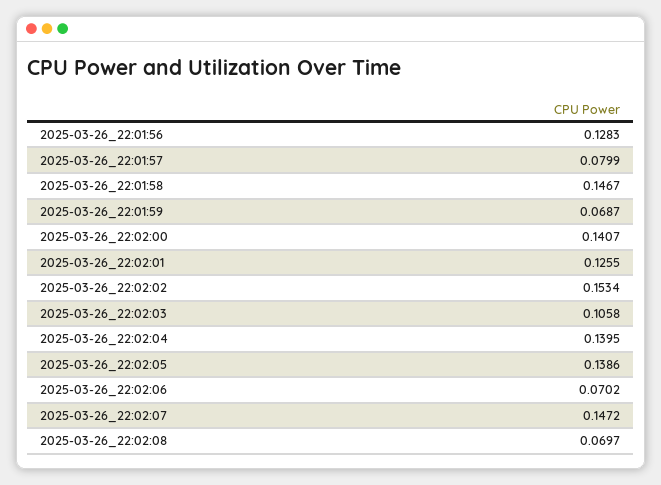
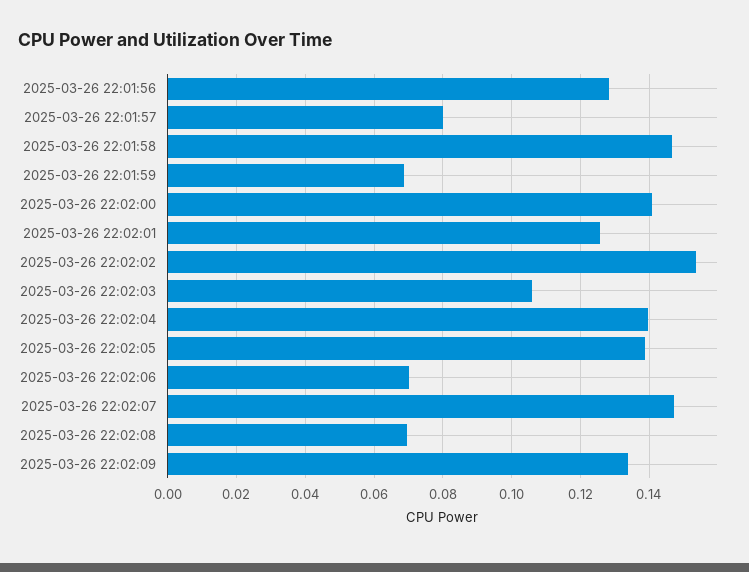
2025-03-26 22:02:09: none -> 0.134

